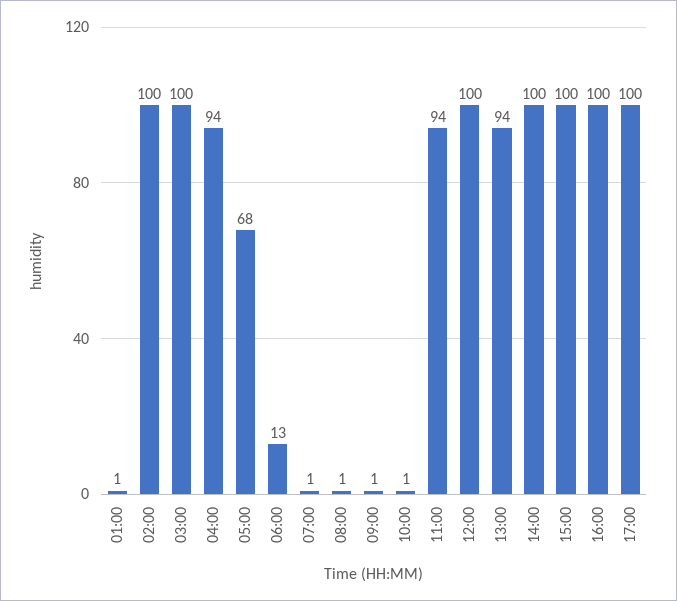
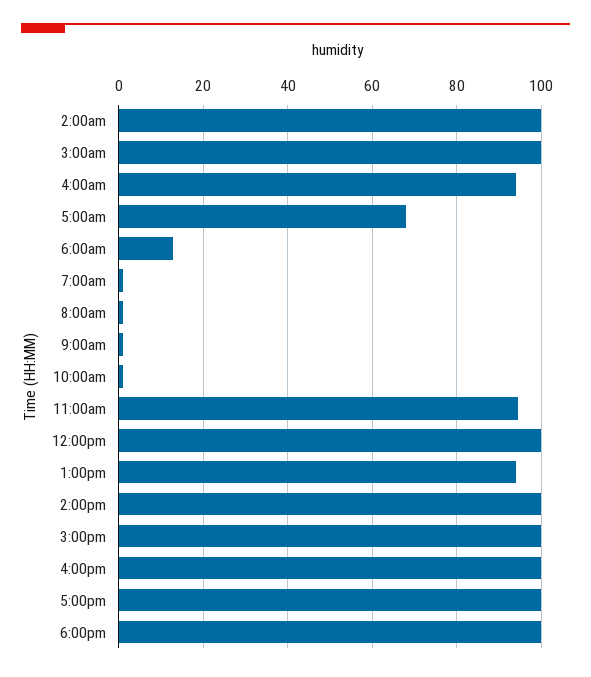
01:00: 1 -> none
6:00pm: none -> 100

